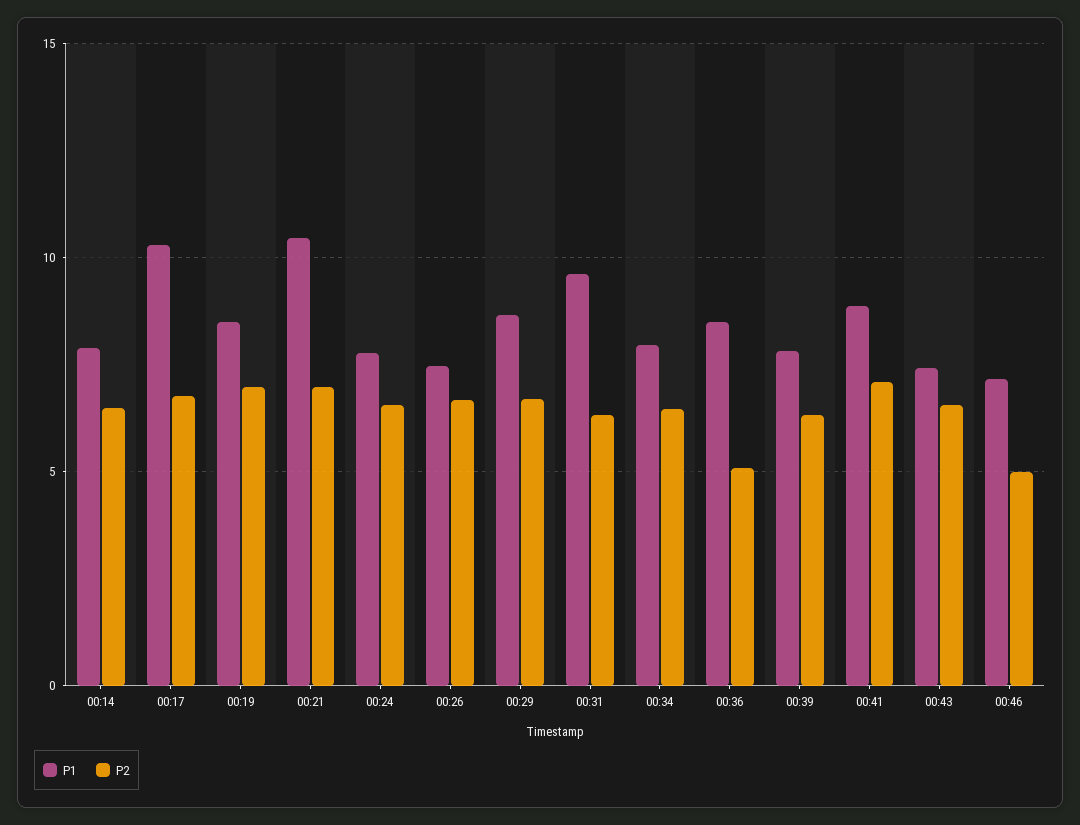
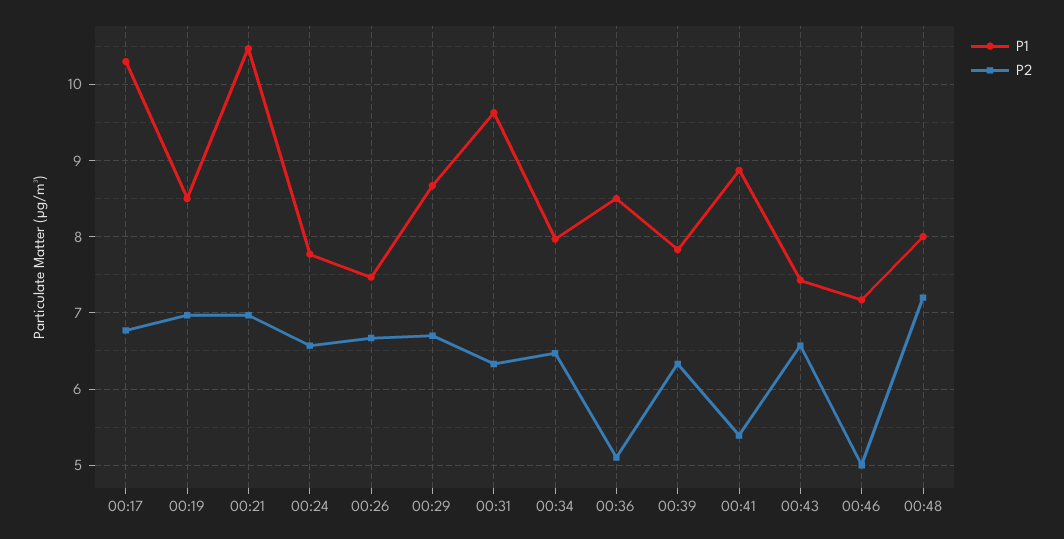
P1, 00:14: 8 -> none
P2, 00:14: 6.5 -> none
P2, 00:41: 7 -> 5.4
P1, 00:48: none -> 8
P2, 00:48: none -> 7.2

